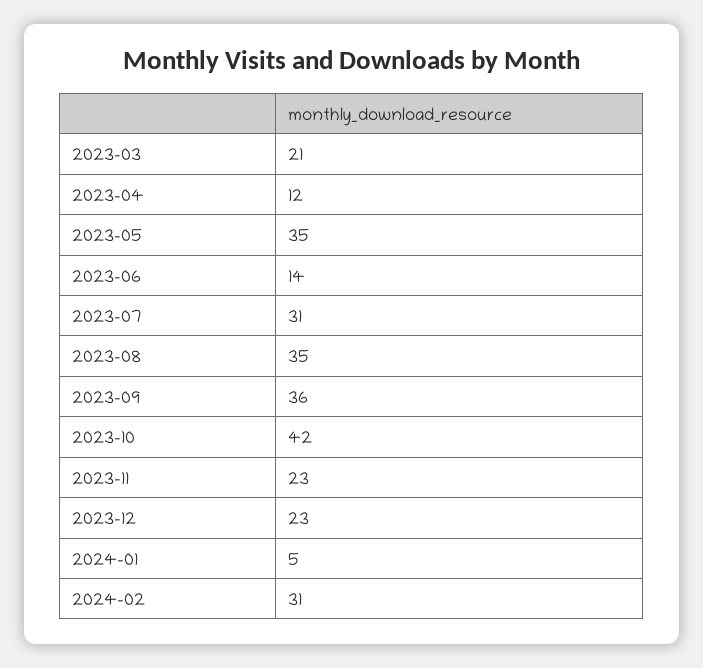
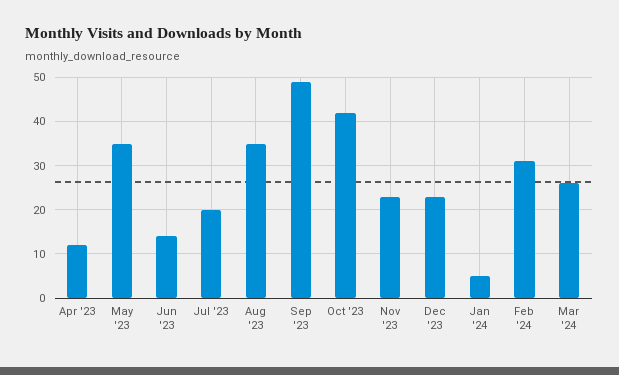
2023-03: 21 -> none
2023-07: 31 -> 20
2023-09: 36 -> 50
Mar '24: none -> 25

